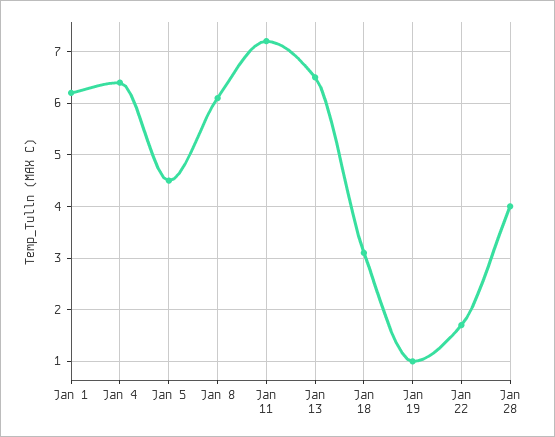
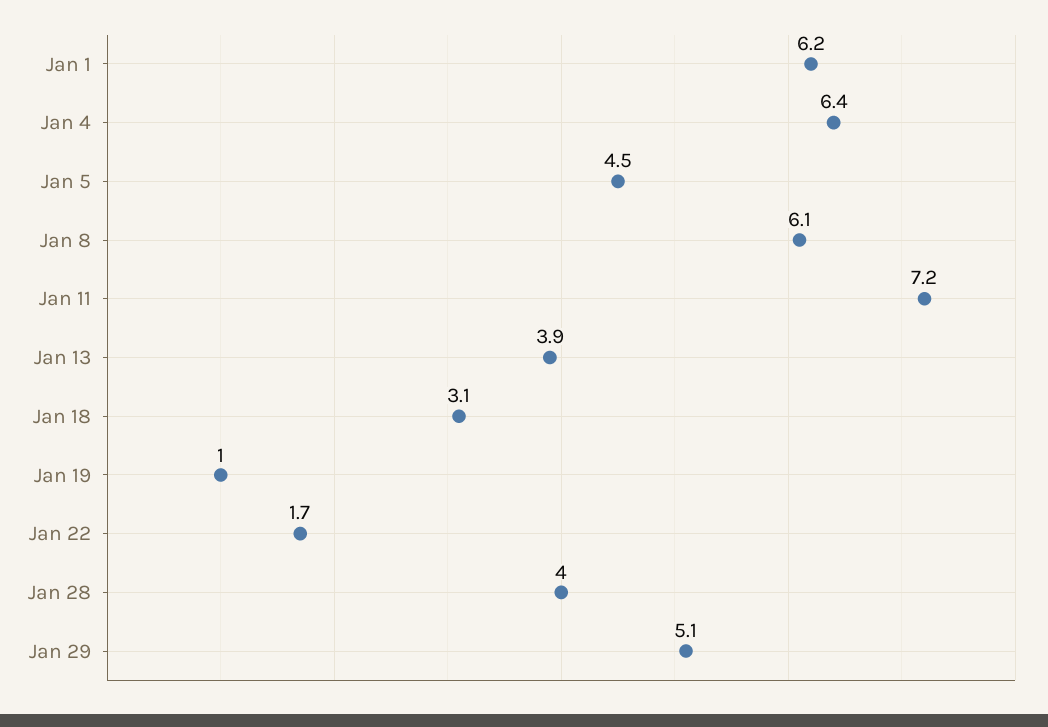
Jan 13: 6.5 -> 3.9
Jan 29: none -> 5.1

